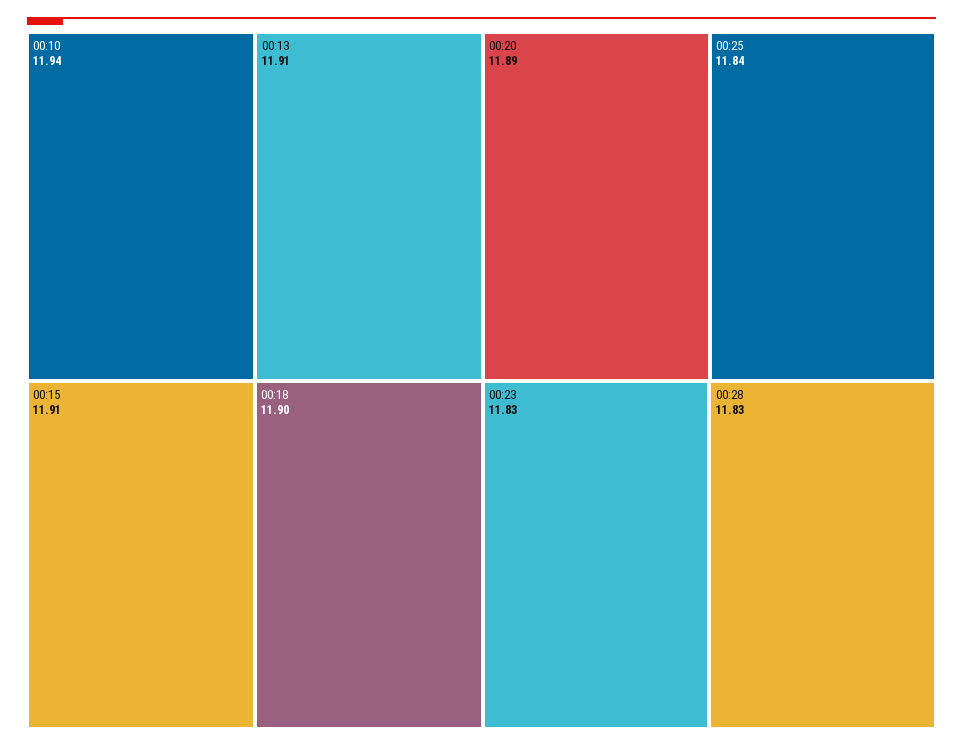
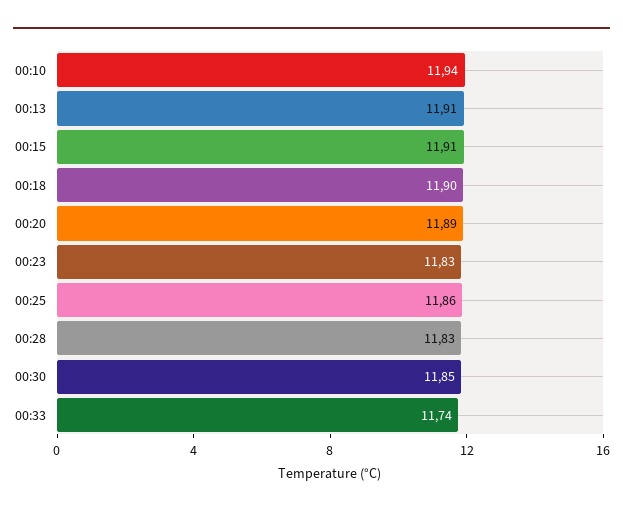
00:25: 11.84 -> 11.86
00:30: none -> 11.85
00:33: none -> 11.74

